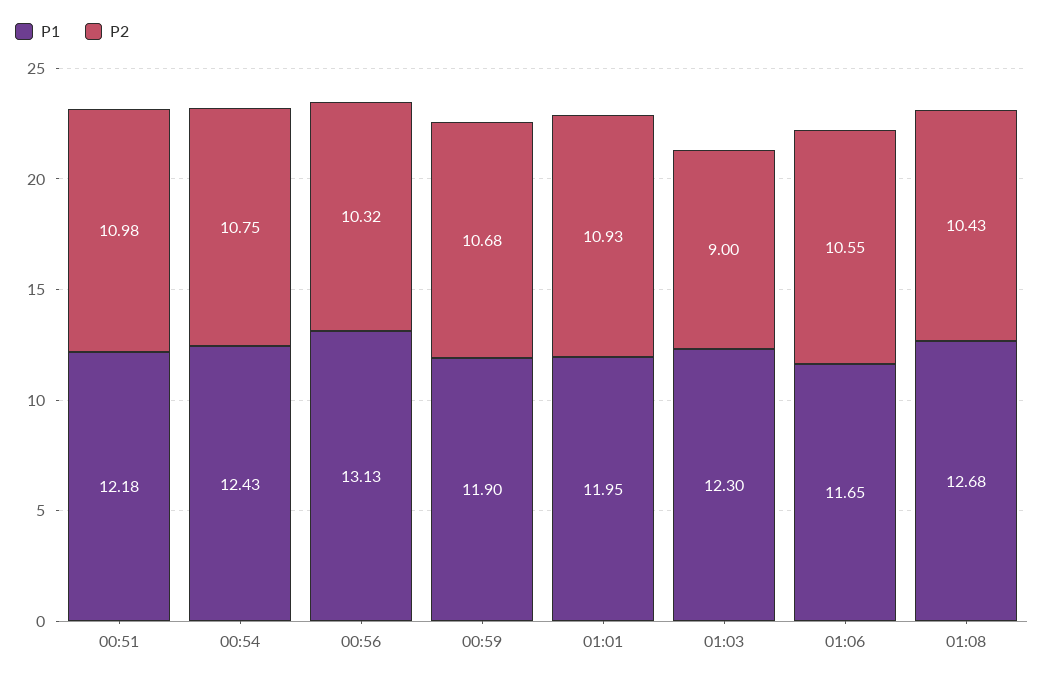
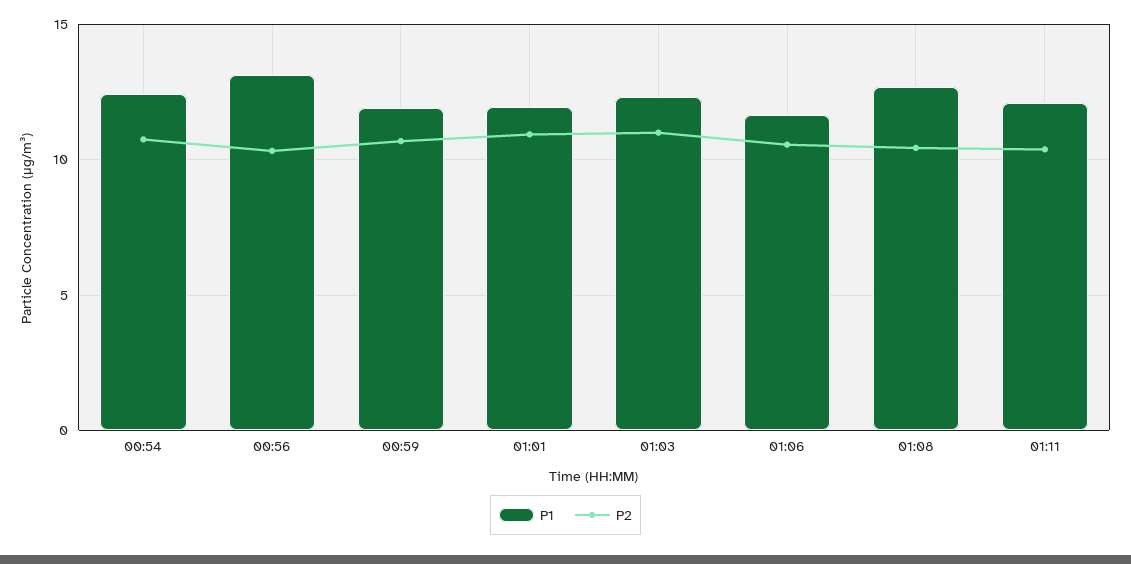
P1, 00:51: 12.18 -> none
P2, 00:51: 10.98 -> none
P2, 01:03: 9 -> 11
P1, 01:11: none -> 12
P2, 01:11: none -> 10.5

